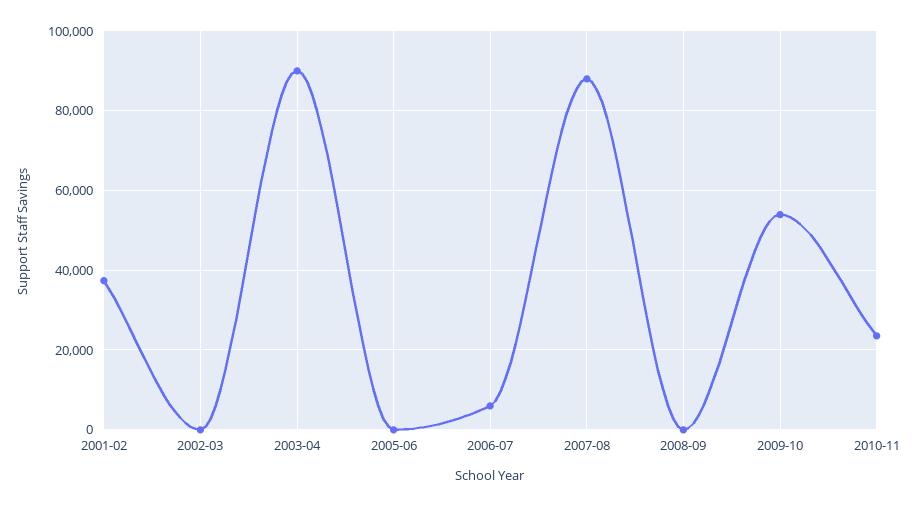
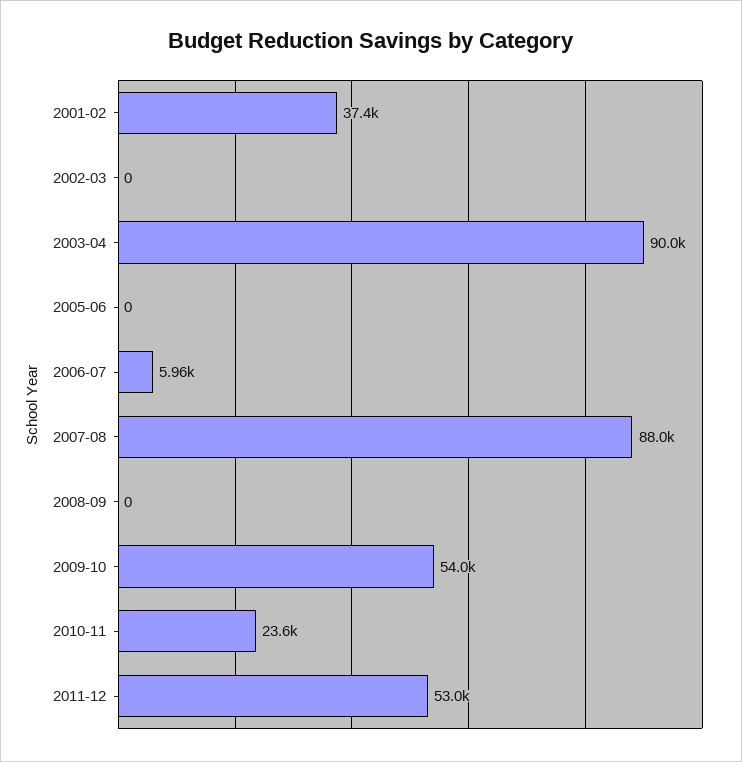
2011-12: none -> 53000

